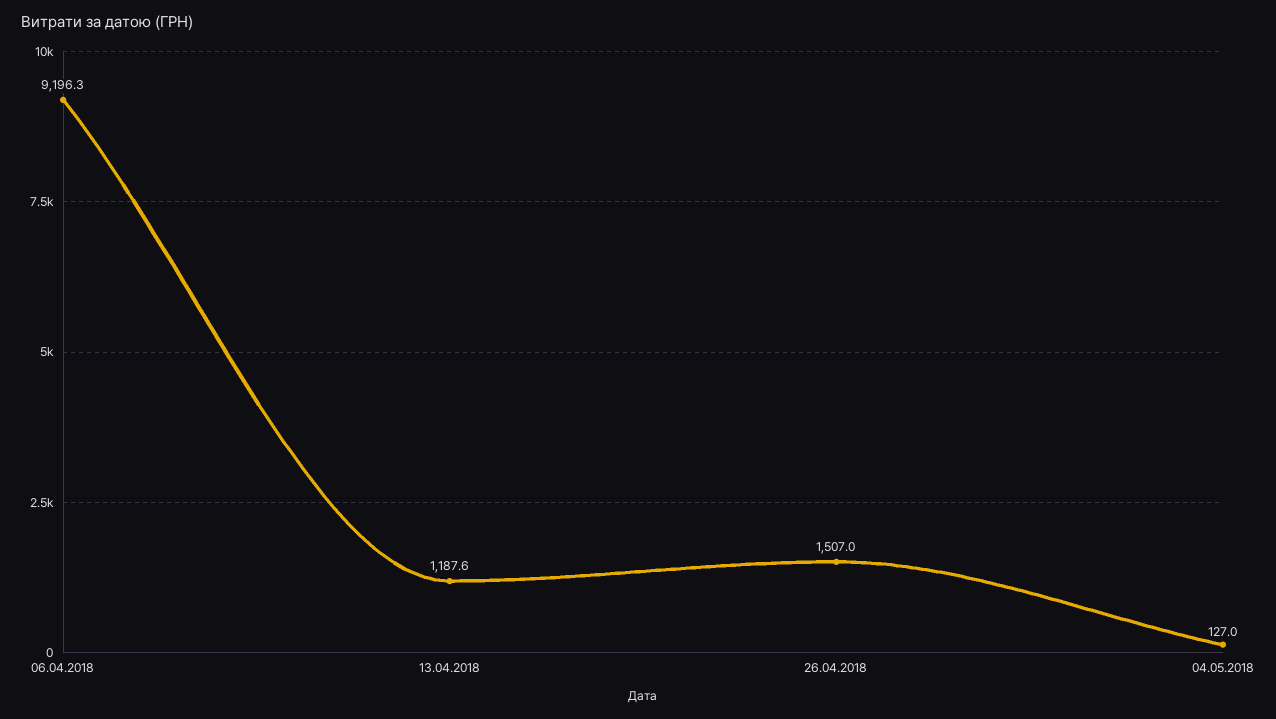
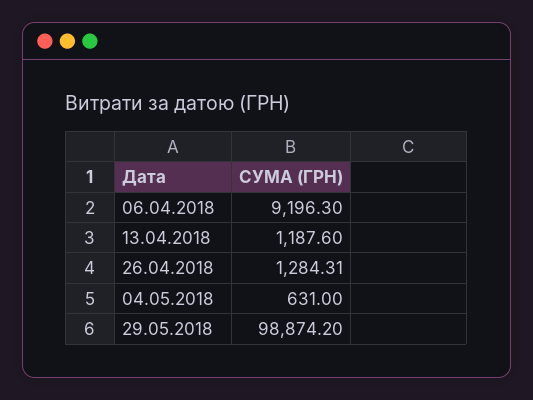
26.04.2018: 1507 -> 1284.31
04.05.2018: 127 -> 631
29.05.2018: none -> 98874.2

